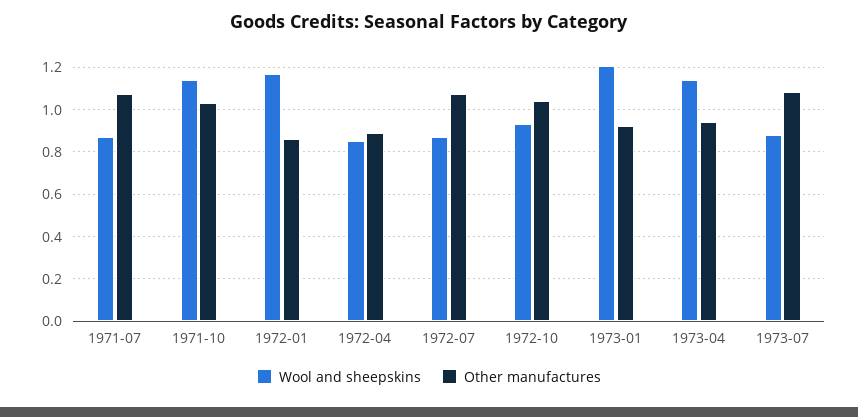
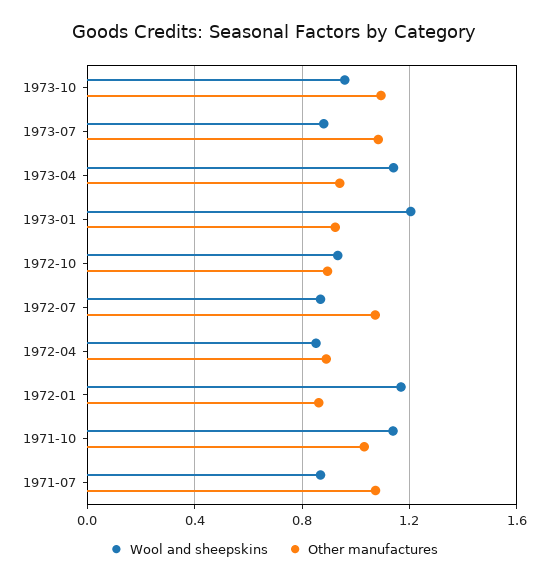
Other manufactures, 1972-10: 1.05 -> 0.9
Wool and sheepskins, 1973-10: none -> 0.95
Other manufactures, 1973-10: none -> 1.1

